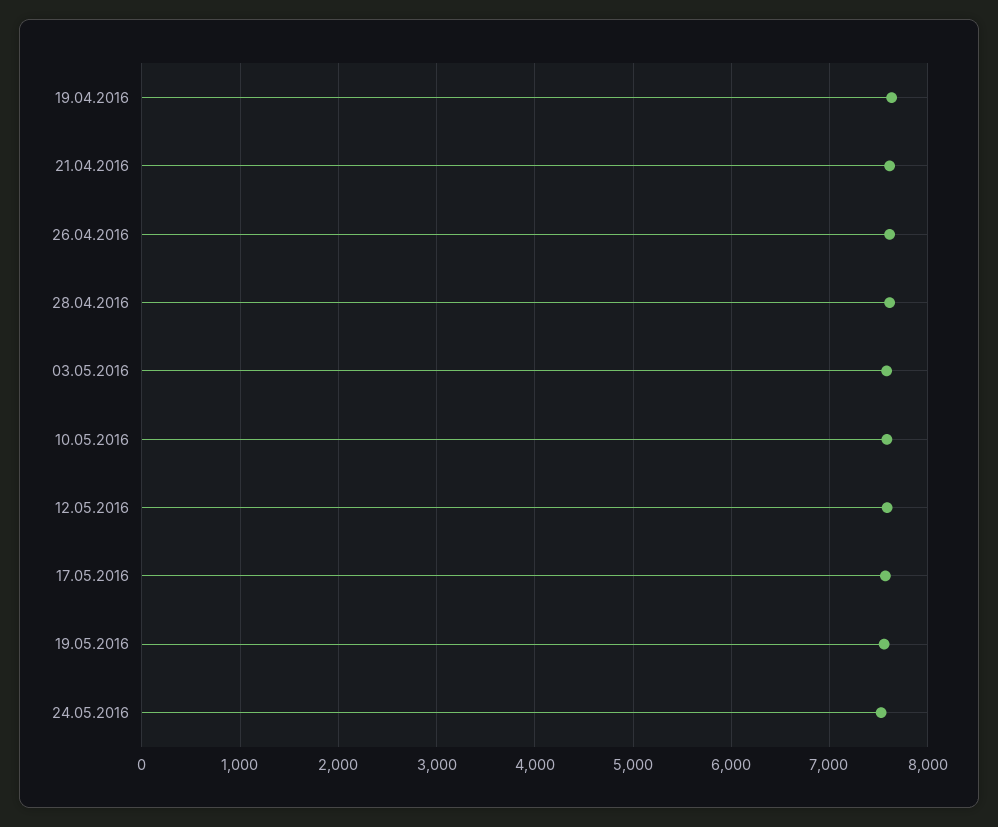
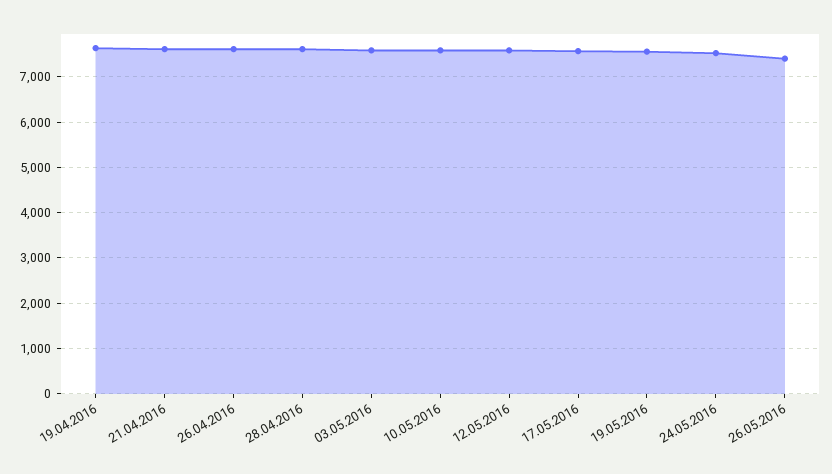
26.05.2016: none -> 7400

